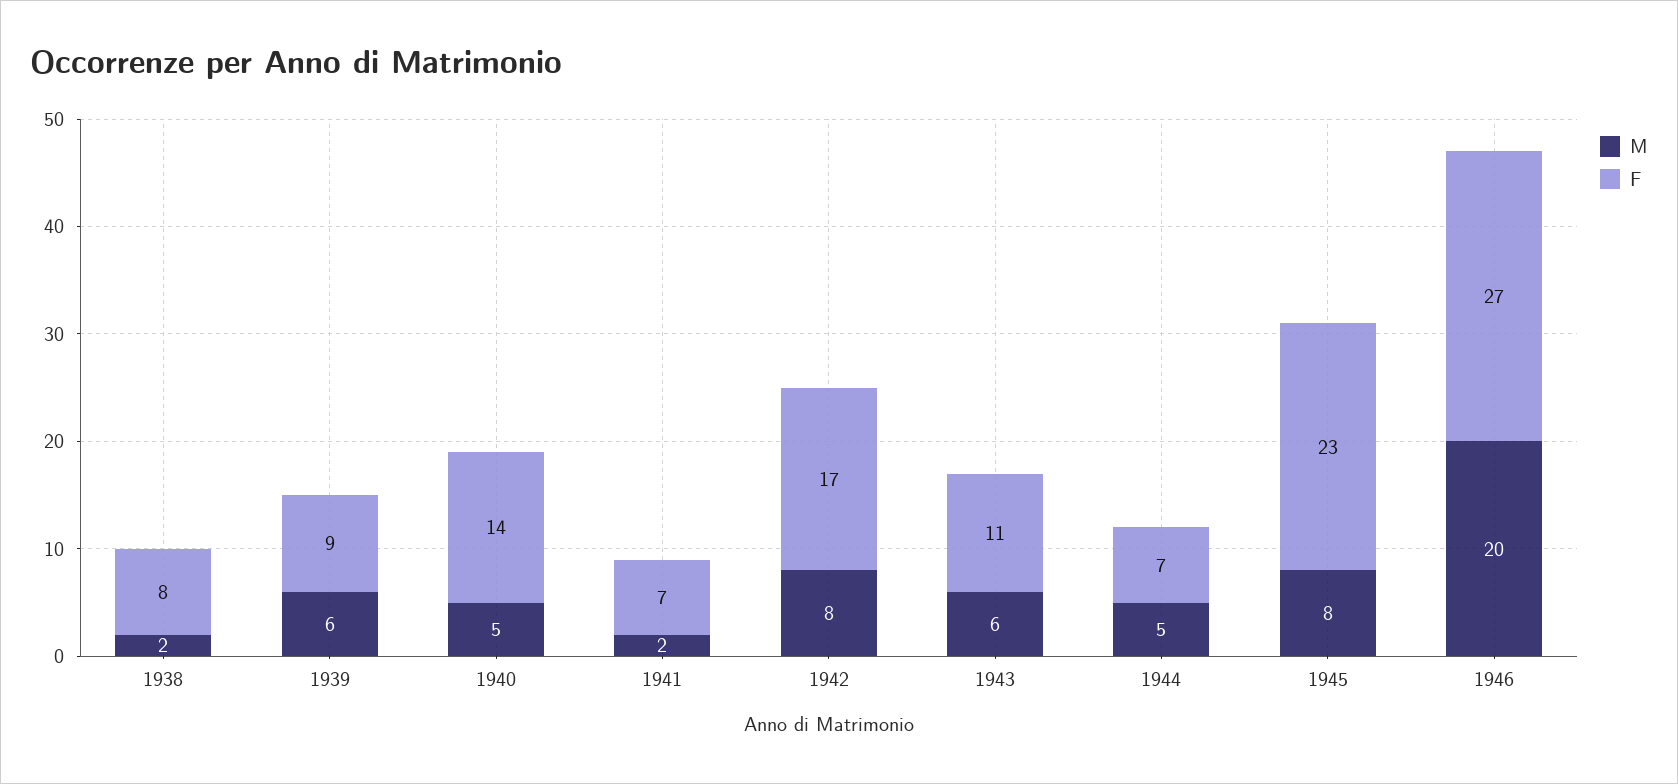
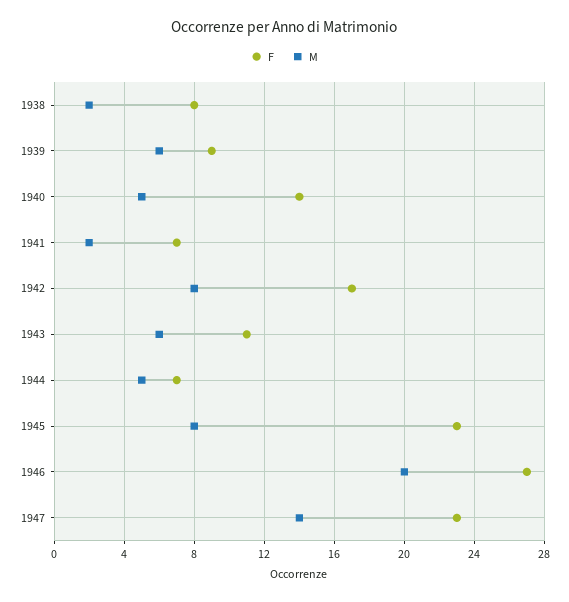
F, 1947: none -> 23
M, 1947: none -> 14

